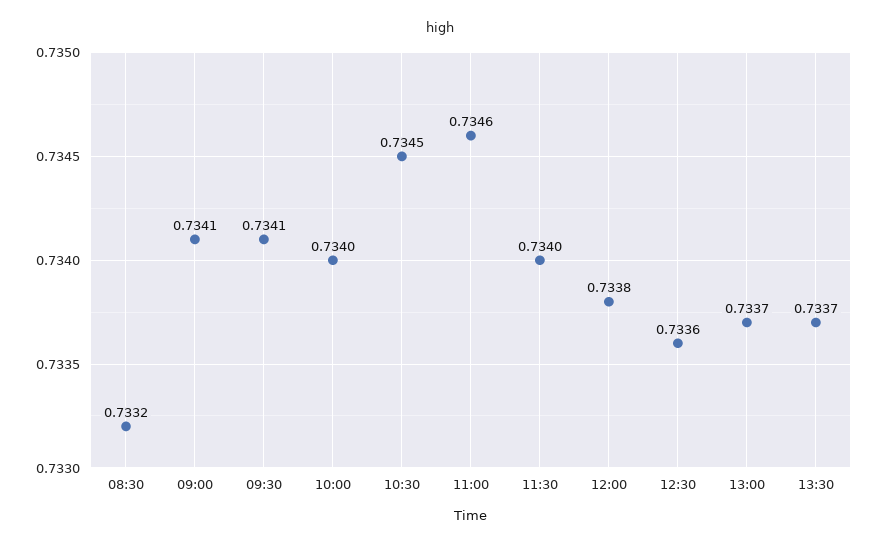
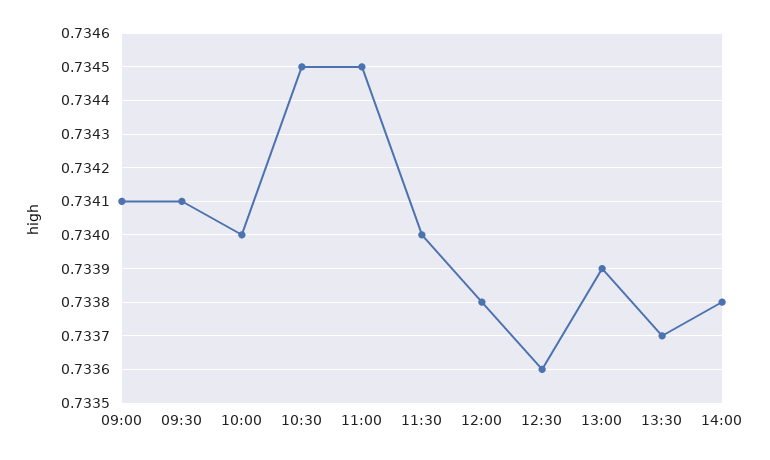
08:30: 0.7332 -> none
11:00: 0.7346 -> 0.7345
13:00: 0.7337 -> 0.7339
14:00: none -> 0.7338

